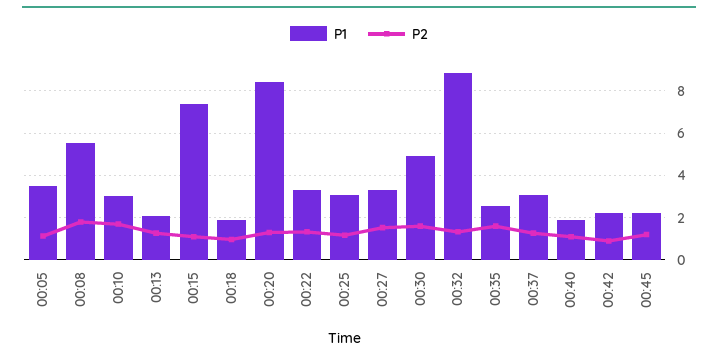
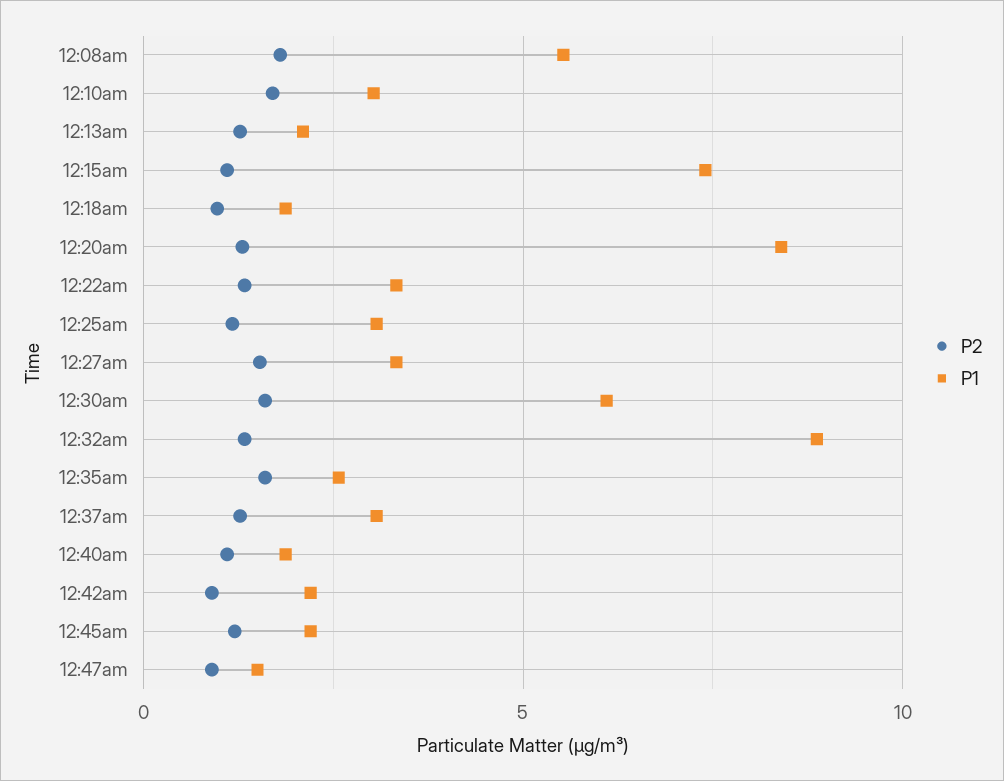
P1, 00:05: 3.5 -> none
P2, 00:05: 1 -> none
P1, 00:30: 5 -> 6
P2, 12:47am: none -> 1
P1, 12:47am: none -> 1.5

